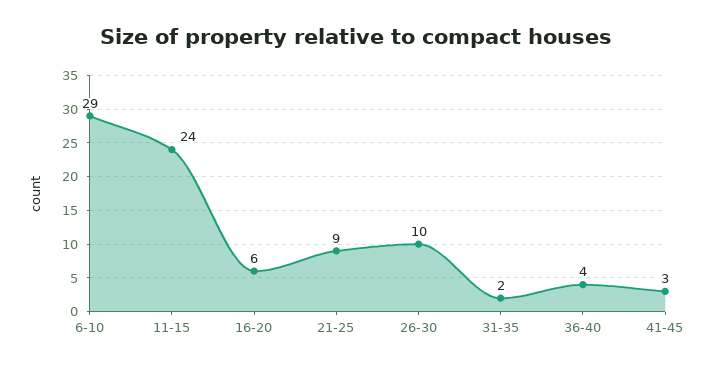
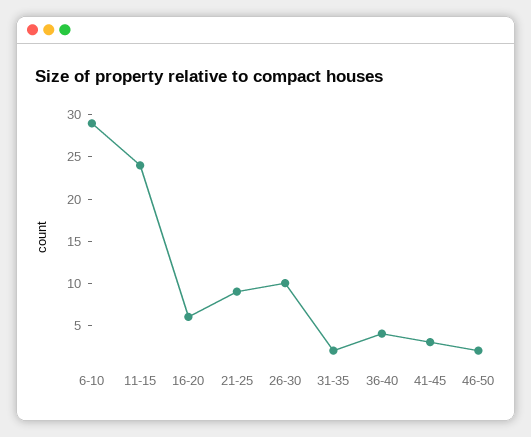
46-50: none -> 2

